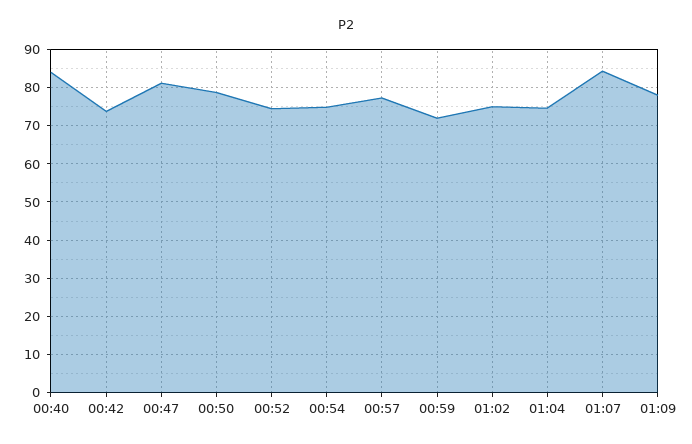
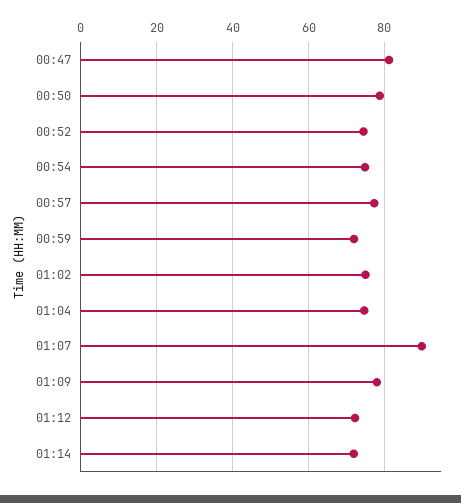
00:40: 84 -> none
00:42: 74 -> none
01:07: 84 -> 90
01:12: none -> 72
01:14: none -> 72

